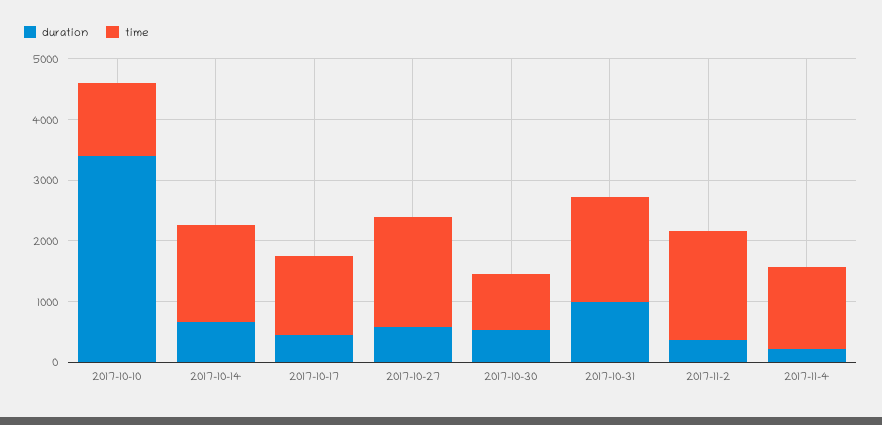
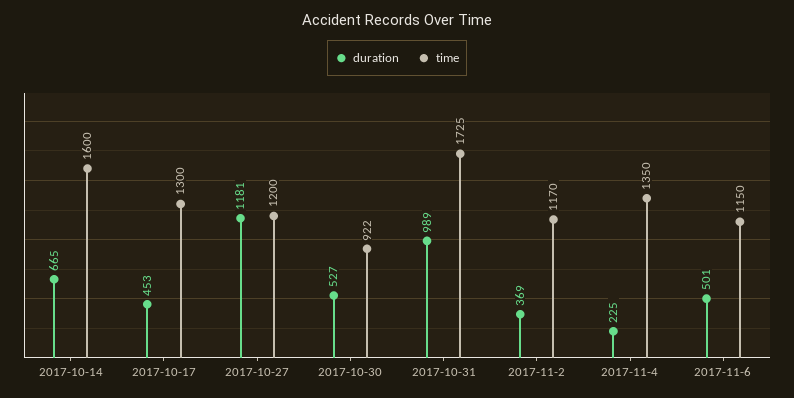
duration, 2017-10-10: 3400 -> none
time, 2017-10-10: 1200 -> none
duration, 2017-10-27: 600 -> 1181
time, 2017-10-27: 1800 -> 1200
time, 2017-11-2: 1800 -> 1170
duration, 2017-11-6: none -> 501
time, 2017-11-6: none -> 1150

